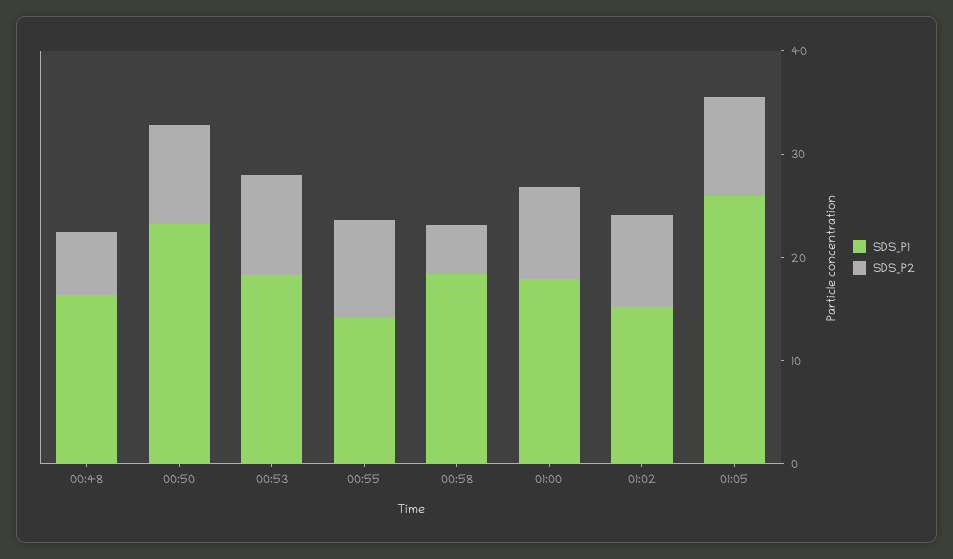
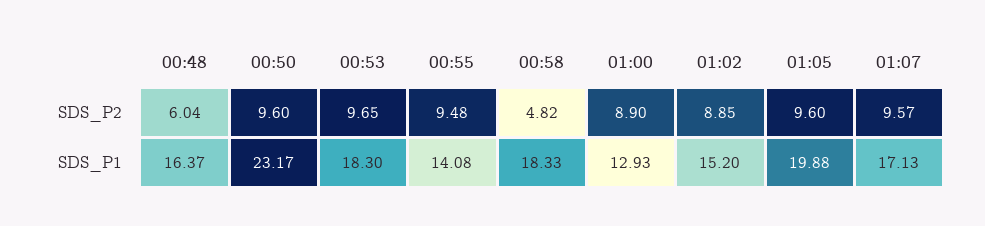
SDS_P1, 01:00: 18 -> 12.93
SDS_P1, 01:05: 26 -> 19.88
SDS_P2, 01:07: none -> 9.57
SDS_P1, 01:07: none -> 17.13

